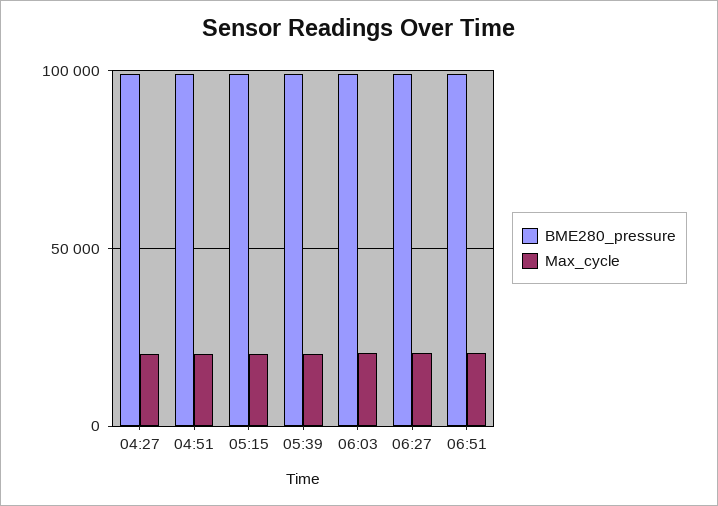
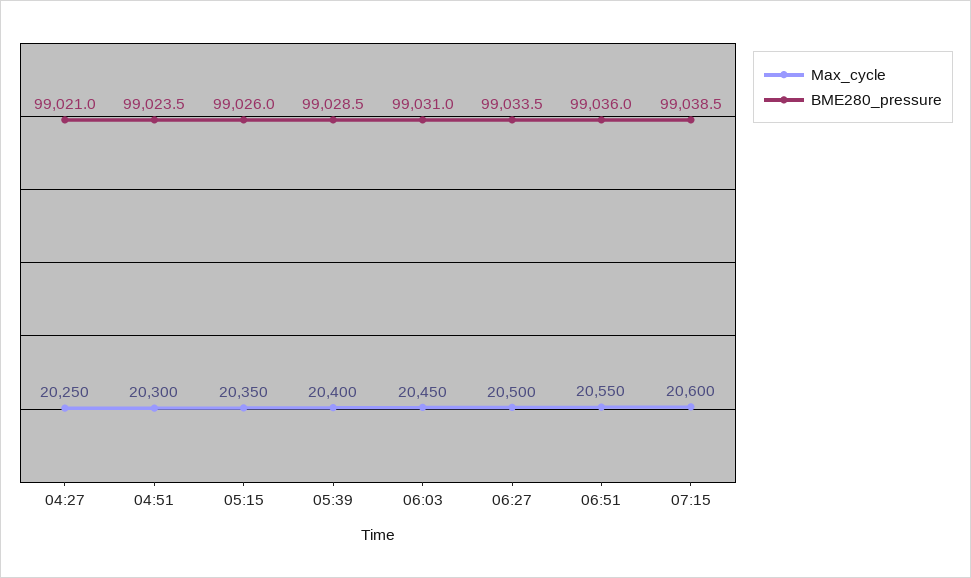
Max_cycle, 07:15: none -> 20600
BME280_pressure, 07:15: none -> 99038.5

